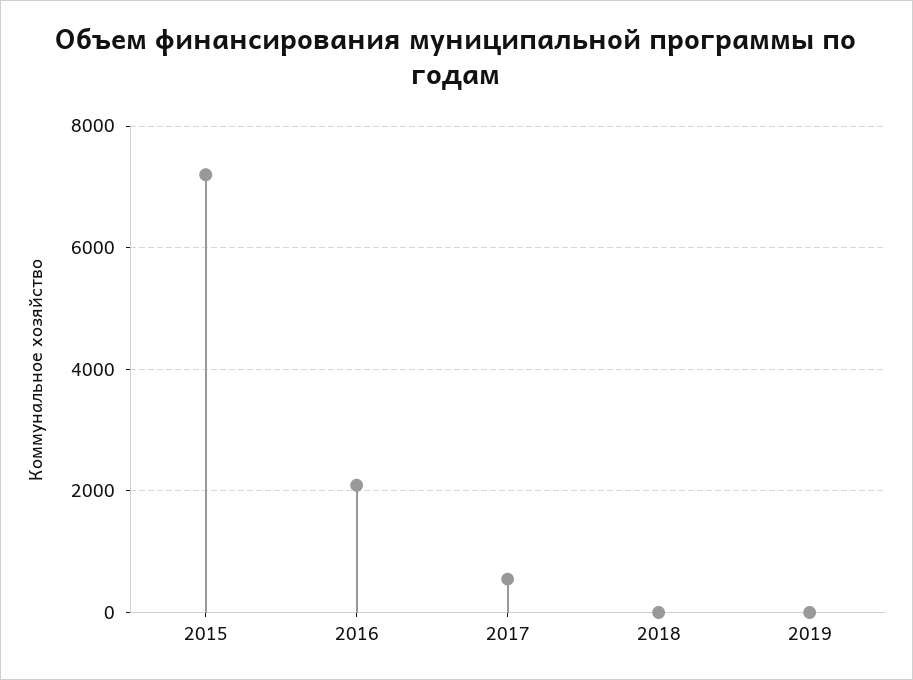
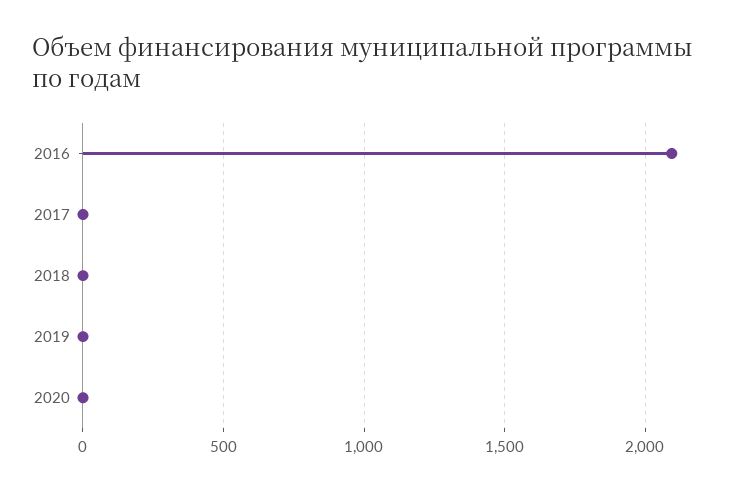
2015: 7200 -> none
2017: 600 -> 0
2020: none -> 0

